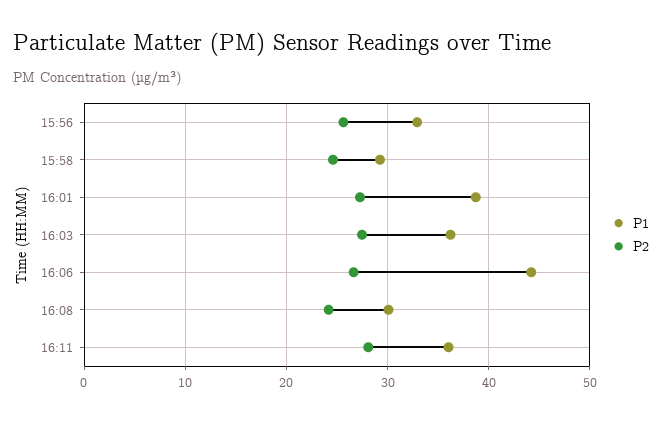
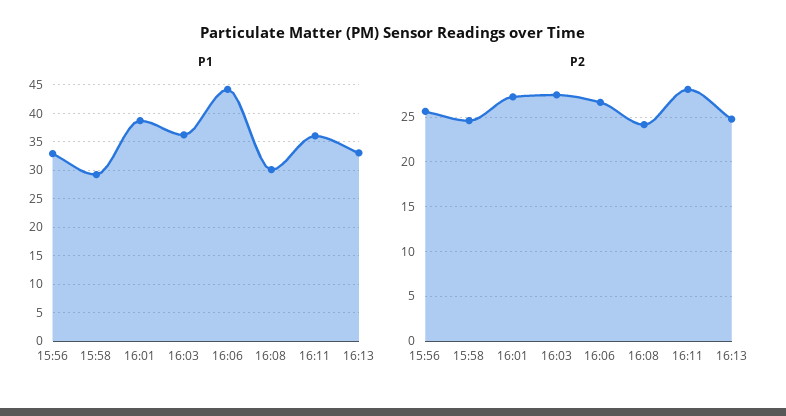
P1, 16:13: none -> 32.5
P2, 16:13: none -> 25

